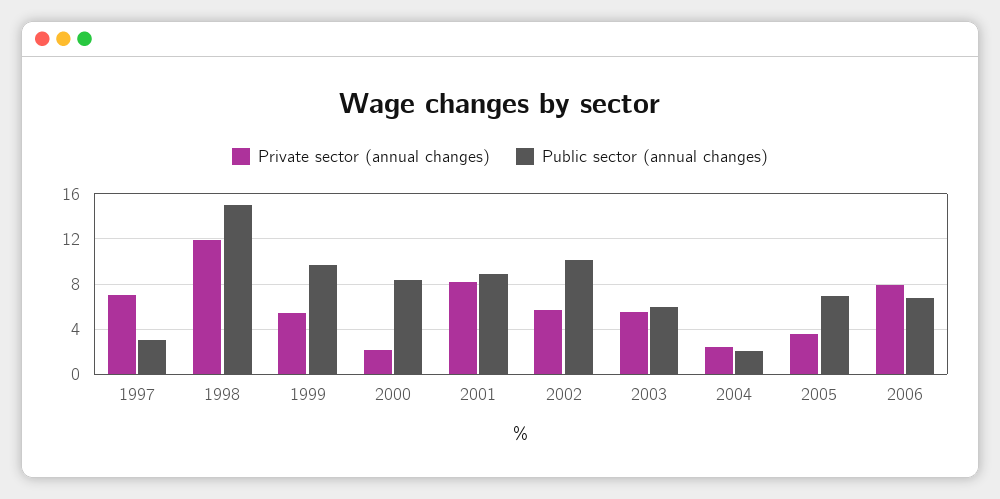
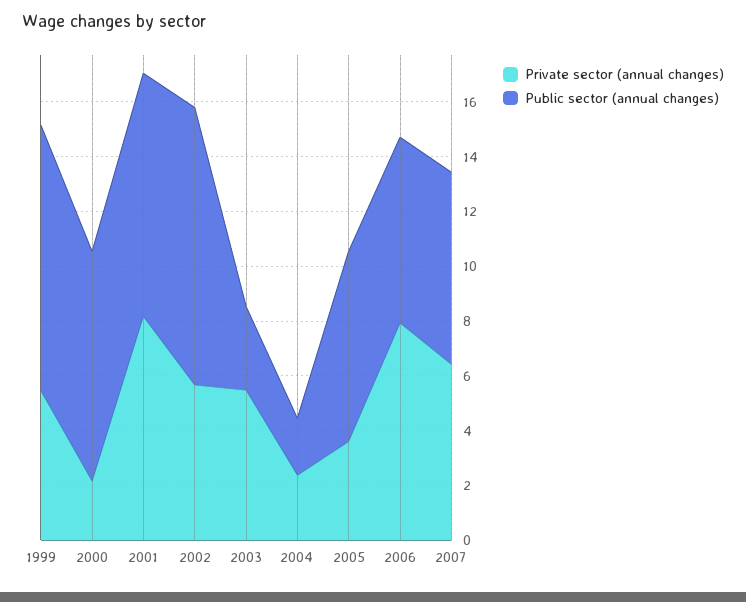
Private sector (annual changes), 1997: 7 -> none
Public sector (annual changes), 1997: 3 -> none
Private sector (annual changes), 1998: 12 -> none
Public sector (annual changes), 1998: 15 -> none
Public sector (annual changes), 2003: 6 -> 3
Private sector (annual changes), 2007: none -> 6.5
Public sector (annual changes), 2007: none -> 7

